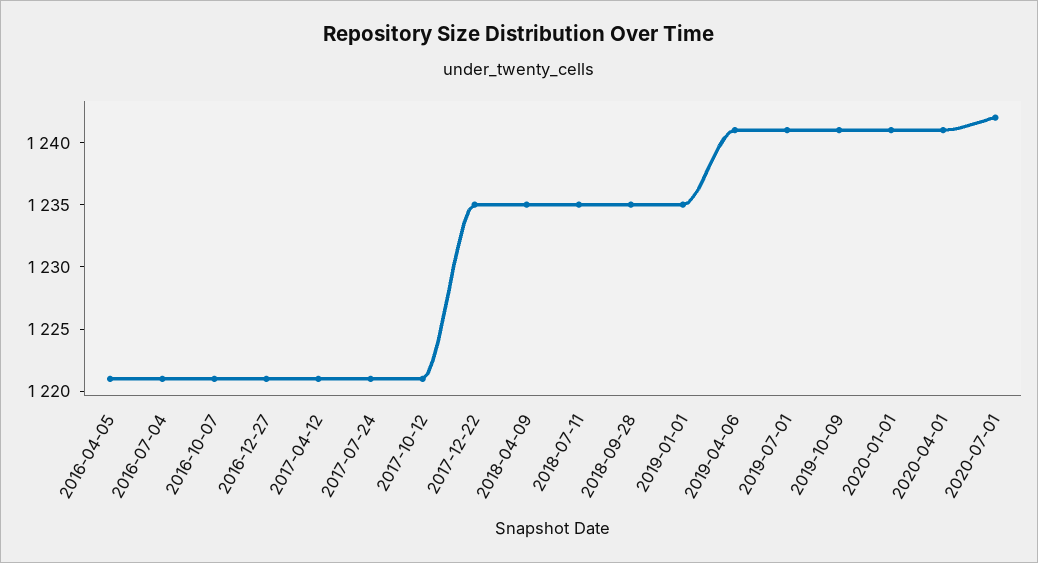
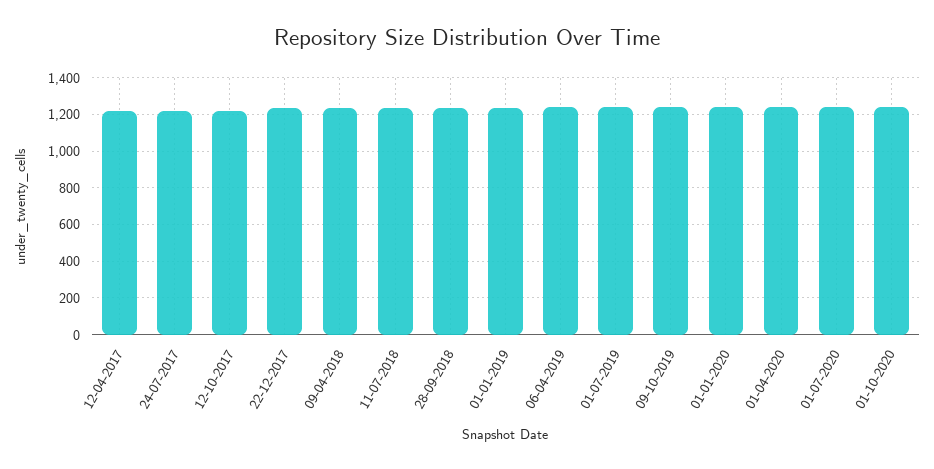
2016-04-05: 1221 -> none
2016-07-04: 1221 -> none
2016-10-07: 1221 -> none
2016-12-27: 1221 -> none
01-10-2020: none -> 1250

